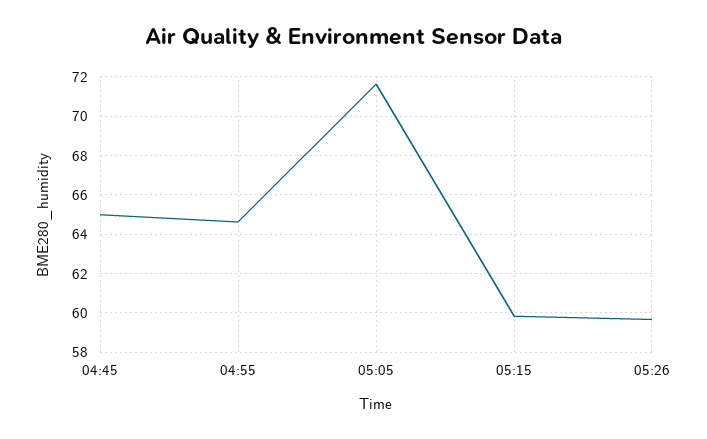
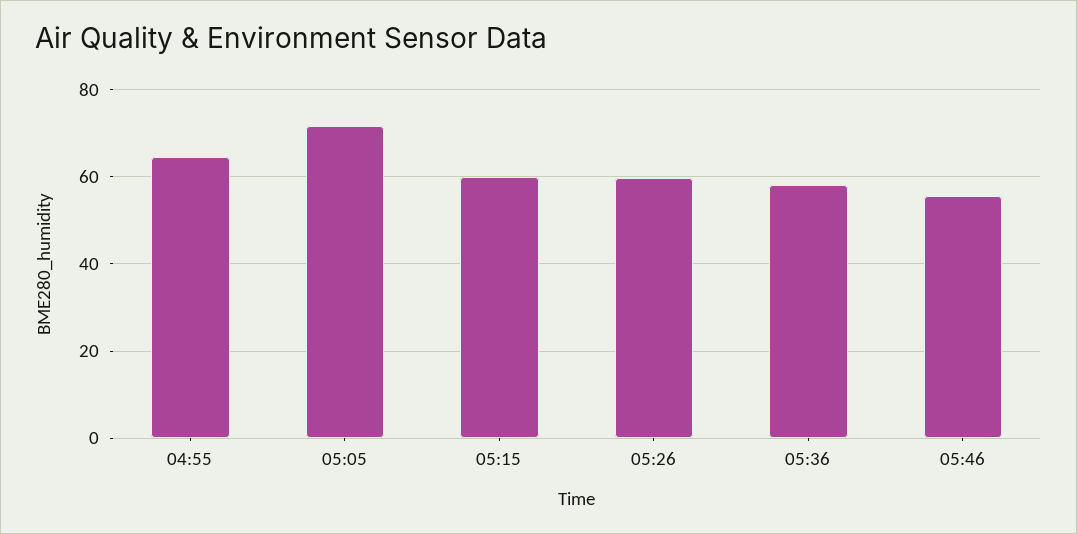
04:45: 65 -> none
05:36: none -> 58
05:46: none -> 56

